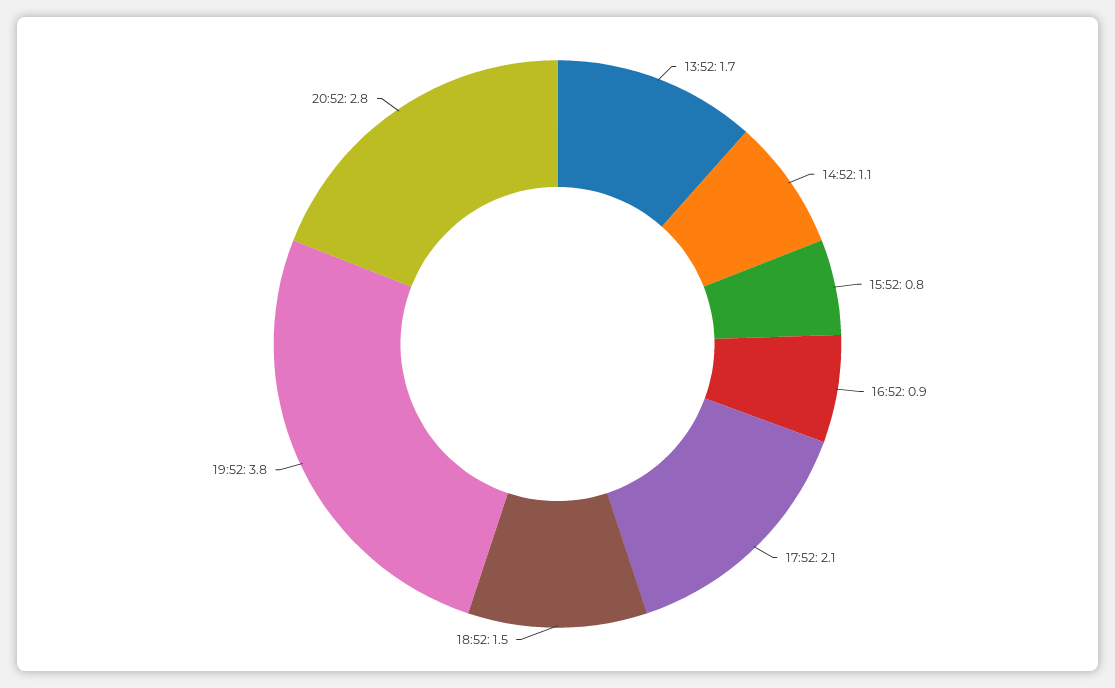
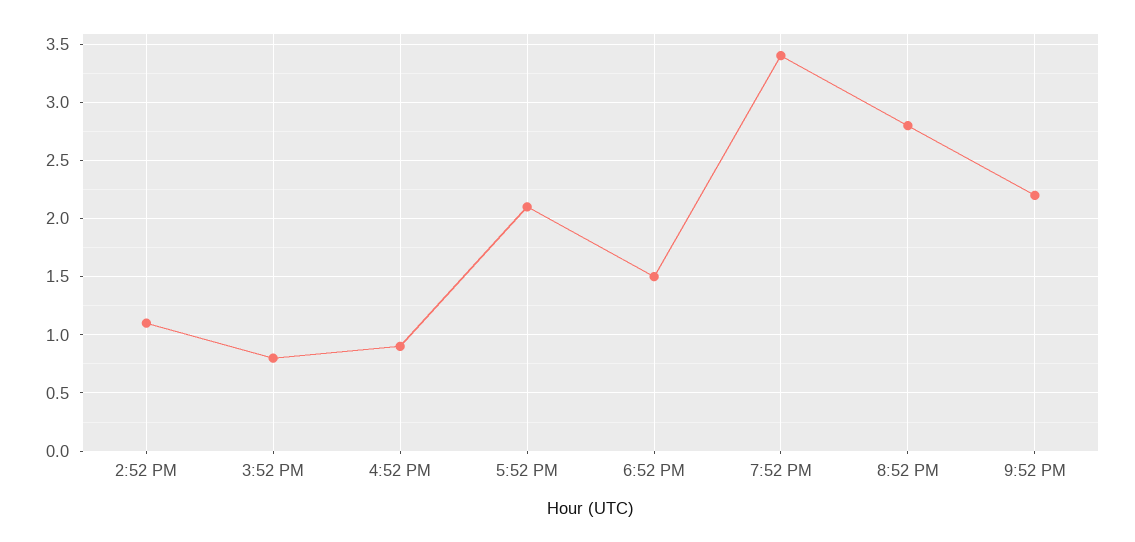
13:52: 1.7 -> none
19:52: 3.8 -> 3.4
9:52 PM: none -> 2.2

